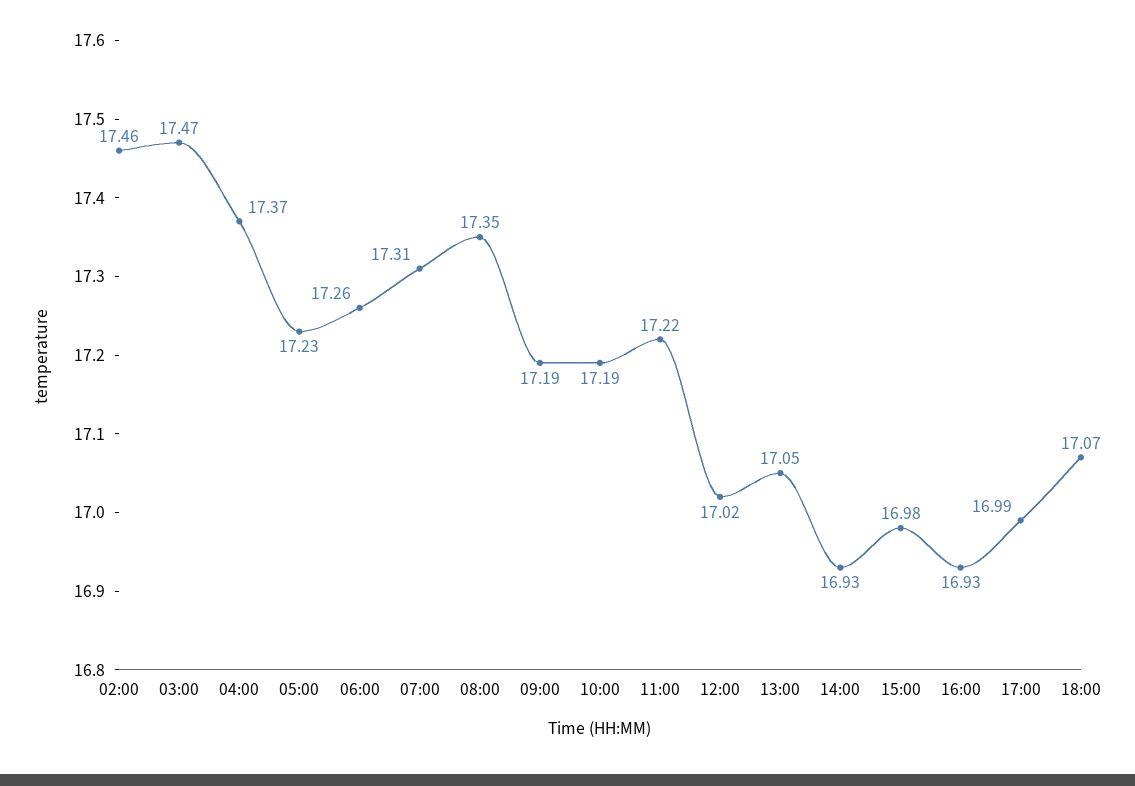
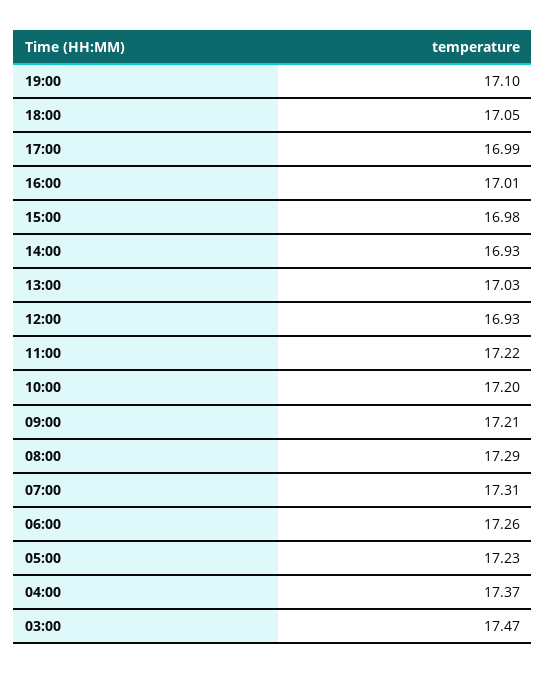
02:00: 17.46 -> none
08:00: 17.35 -> 17.29
09:00: 17.19 -> 17.21
10:00: 17.19 -> 17.2
12:00: 17.02 -> 16.93
13:00: 17.05 -> 17.03
16:00: 16.93 -> 17.01
18:00: 17.07 -> 17.05
19:00: none -> 17.1

